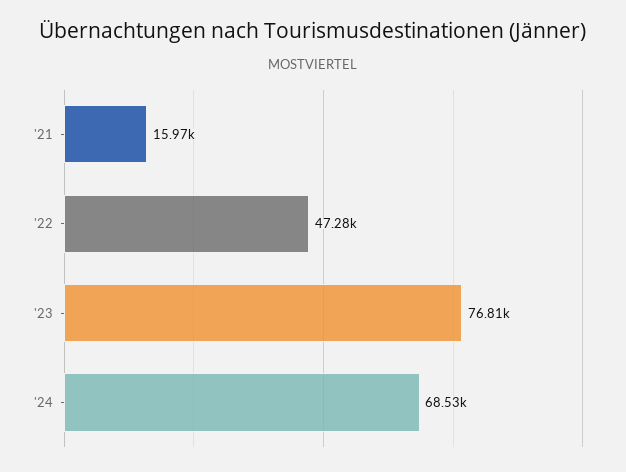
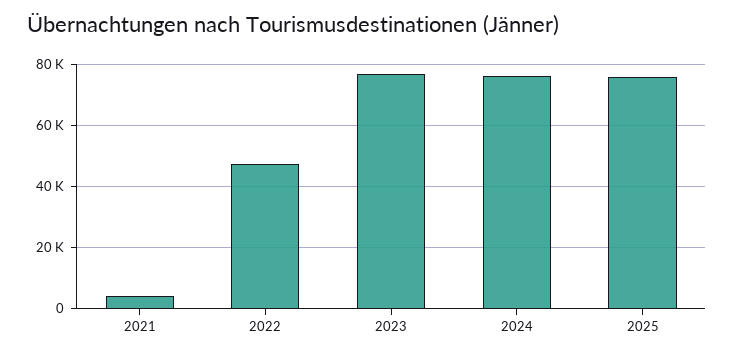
'21: 15970 -> 4000
'24: 68530 -> 76000
2025: none -> 76000

